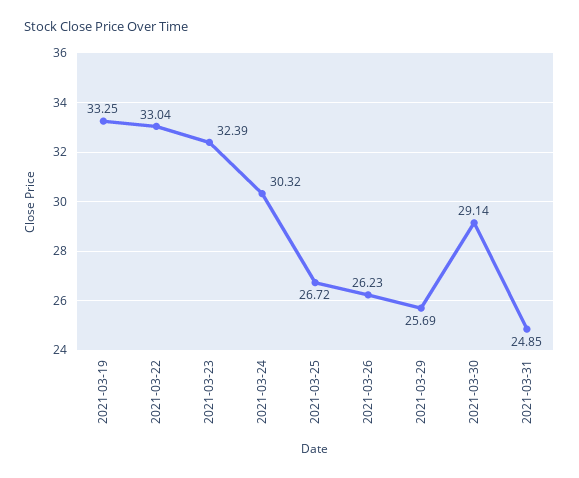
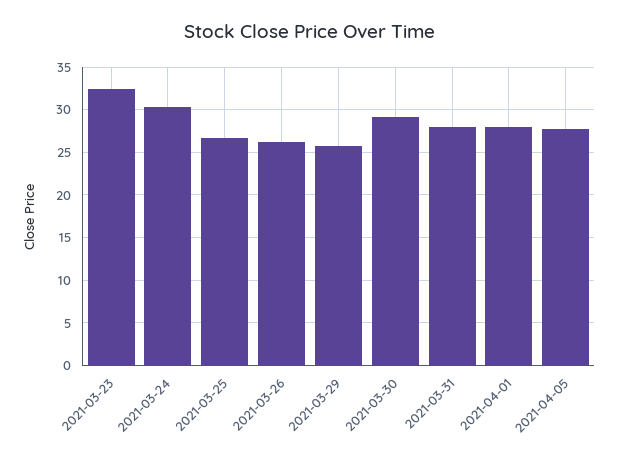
2021-03-19: 33.25 -> none
2021-03-22: 33.04 -> none
2021-03-31: 24.85 -> 28
2021-04-01: none -> 28
2021-04-05: none -> 28

